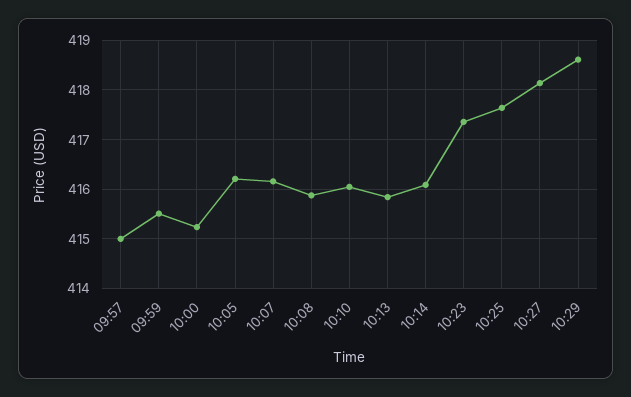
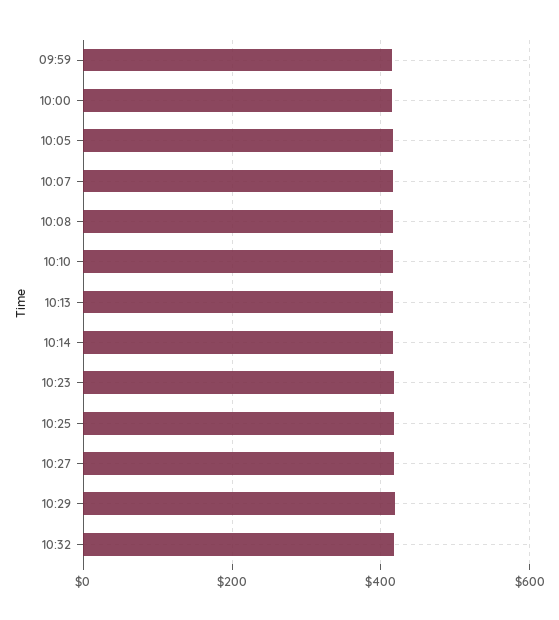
09:57: 415 -> none
10:32: none -> 420

